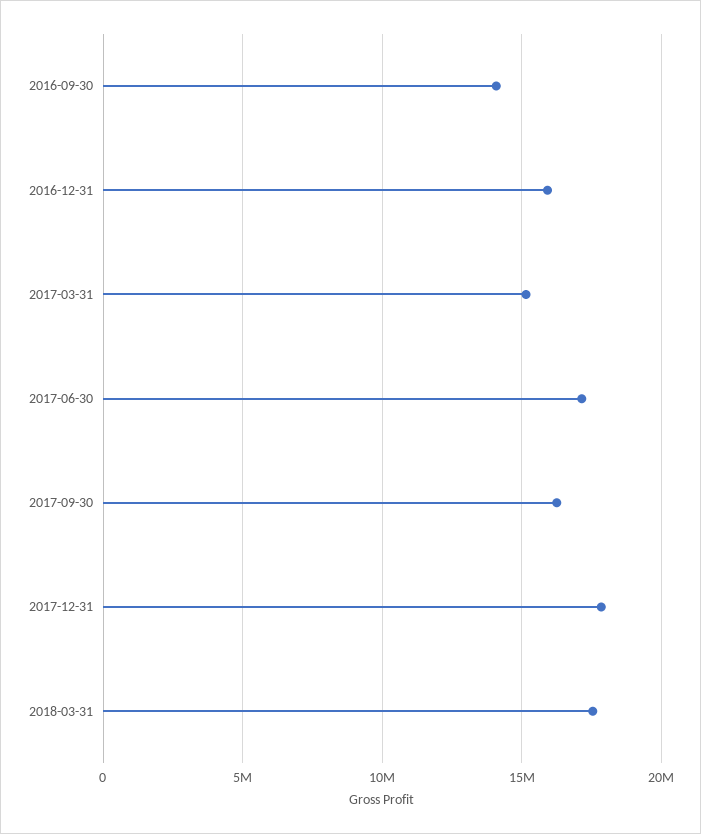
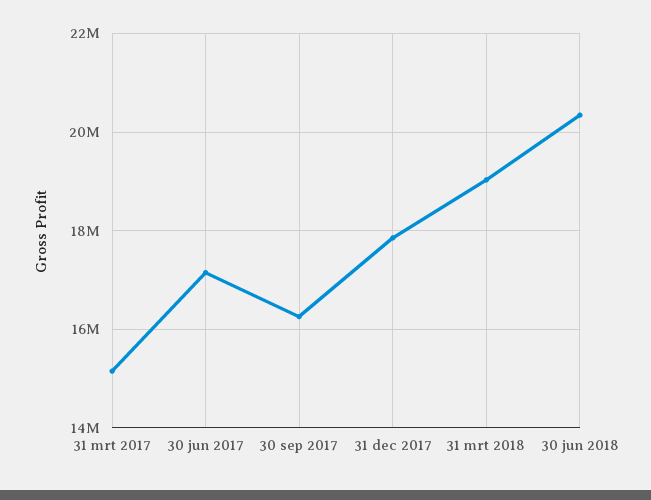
2016-09-30: 14000000 -> none
2016-12-31: 16000000 -> none
2018-03-31: 17500000 -> 19000000
30 jun 2018: none -> 20400000

